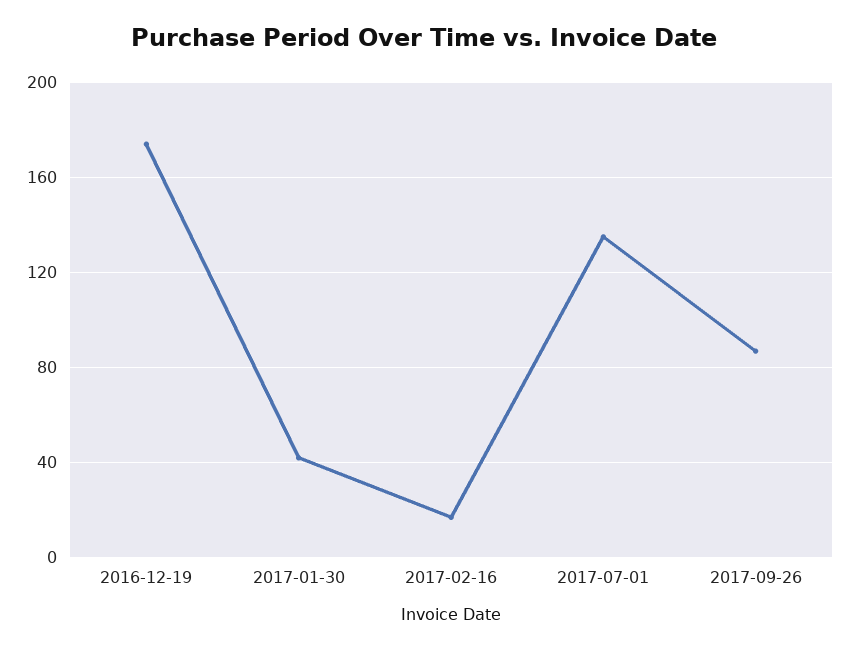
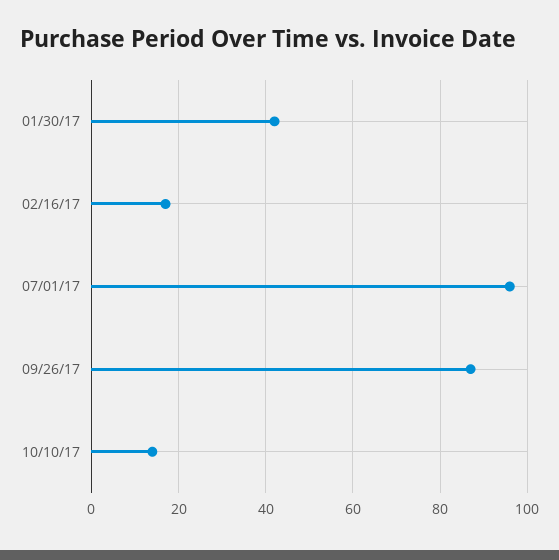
2016-12-19: 175 -> none
2017-07-01: 135 -> 95
10/10/17: none -> 15

